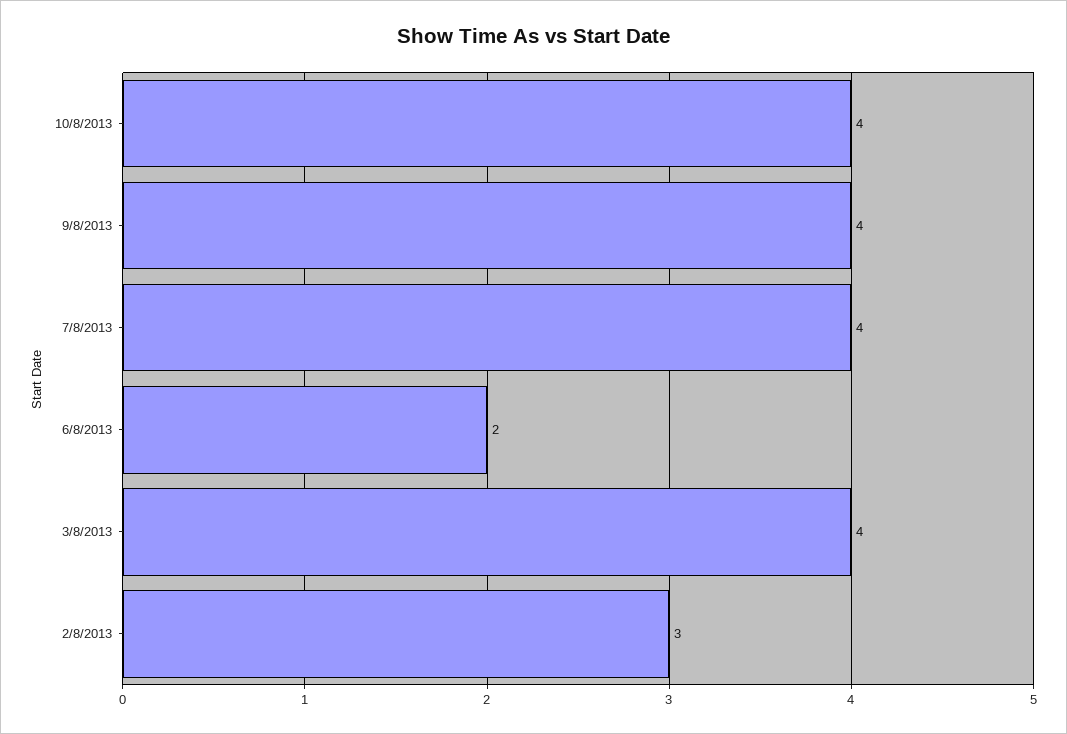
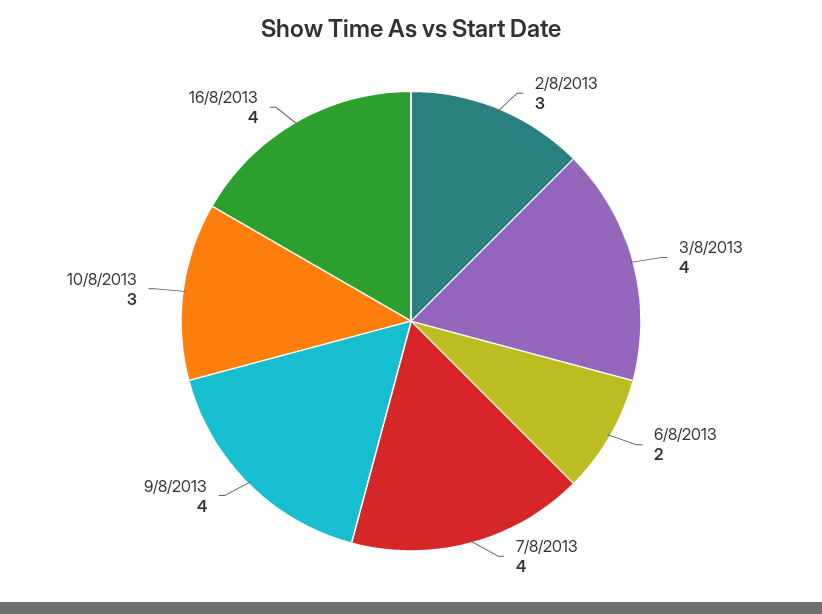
10/8/2013: 4 -> 3
16/8/2013: none -> 4

